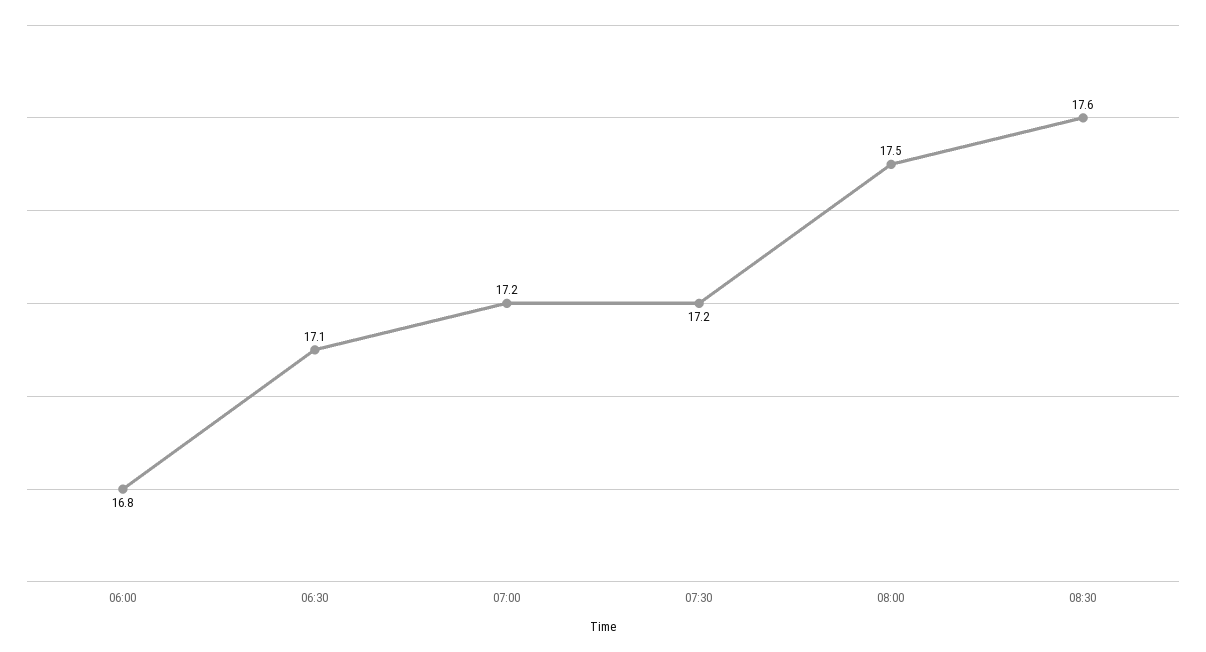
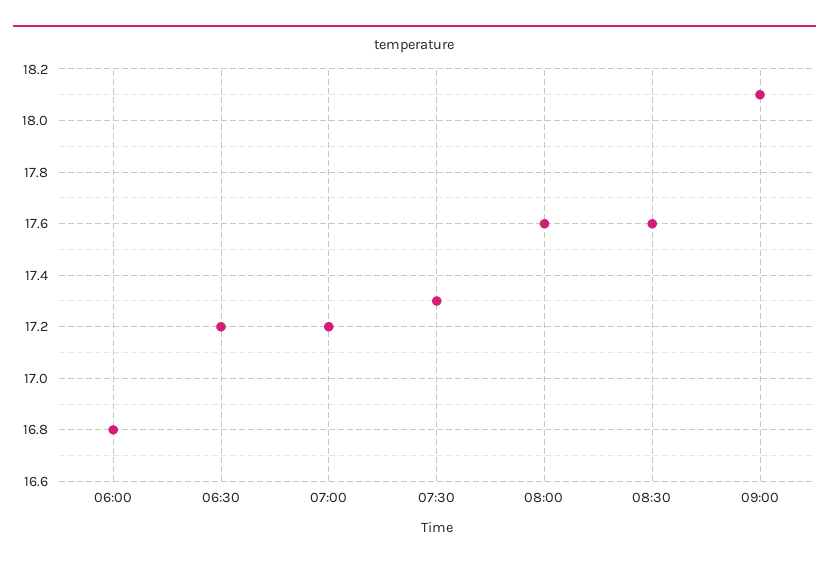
06:30: 17.1 -> 17.2
07:30: 17.2 -> 17.3
08:00: 17.5 -> 17.6
09:00: none -> 18.1

